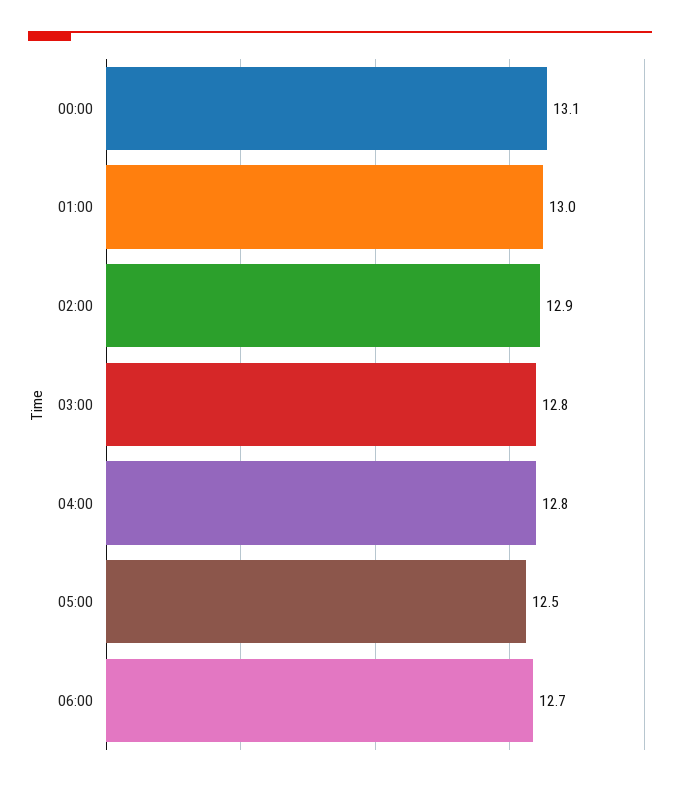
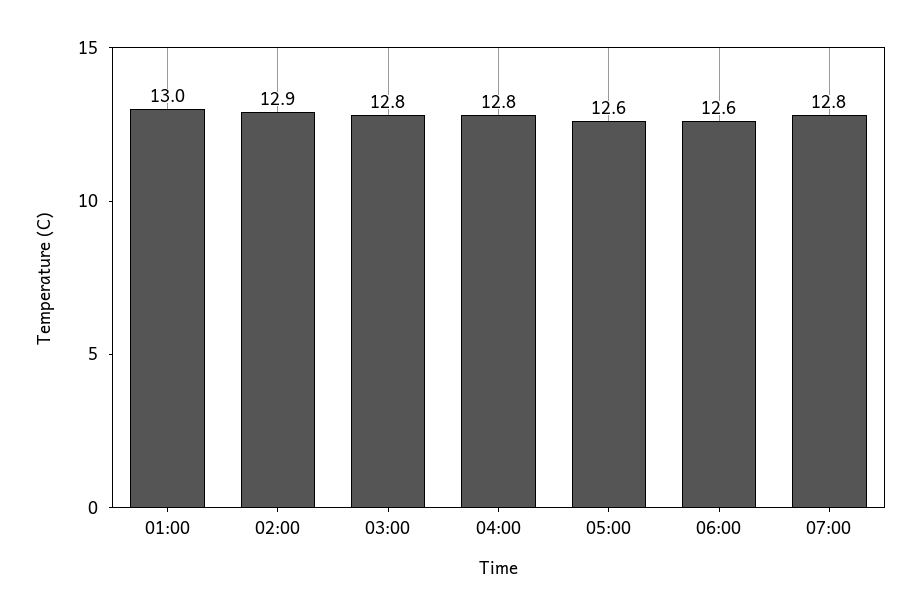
00:00: 13.1 -> none
05:00: 12.5 -> 12.6
06:00: 12.7 -> 12.6
07:00: none -> 12.8

